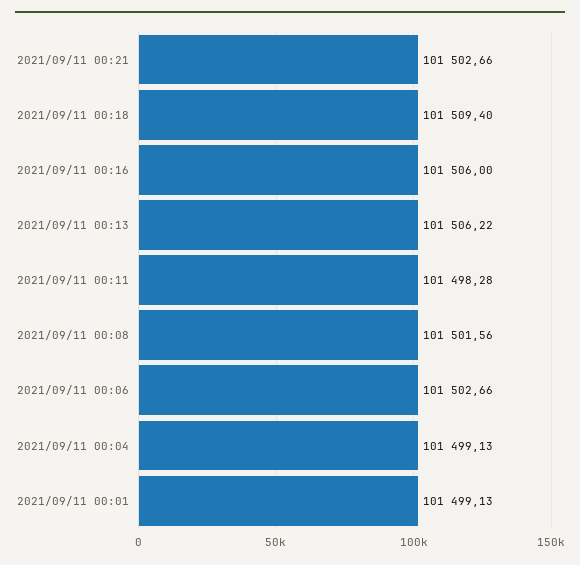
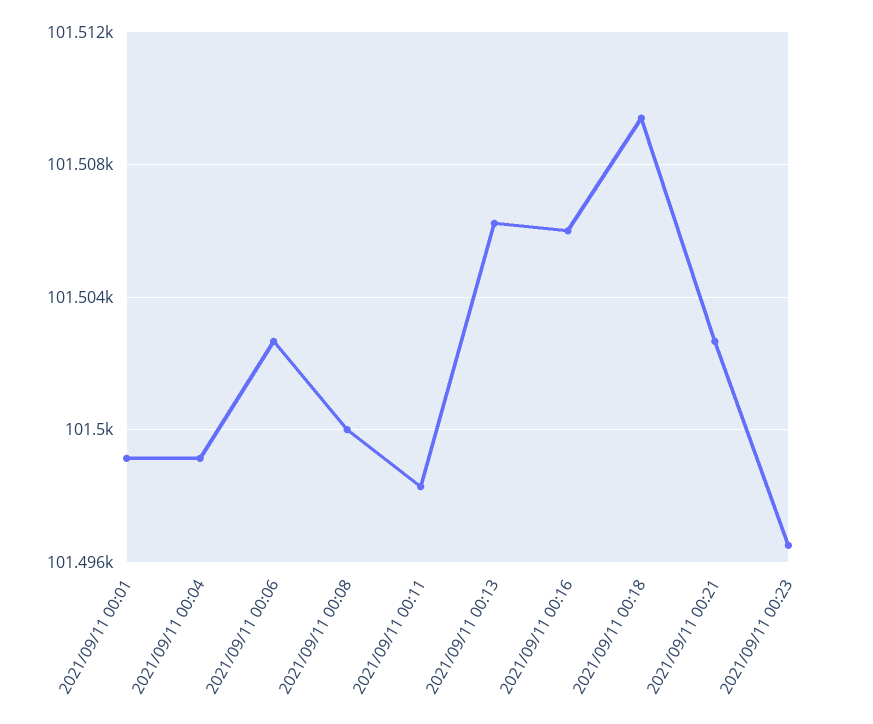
2021/09/11 00:08: 101501.56 -> 101500
2021/09/11 00:23: none -> 101496.5

